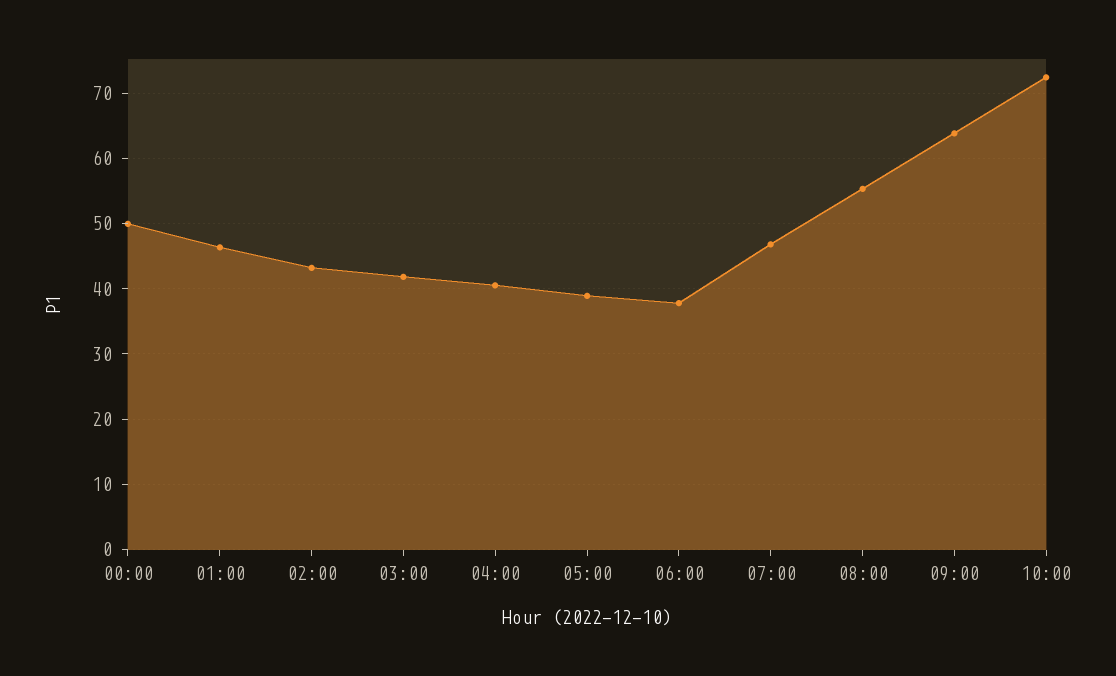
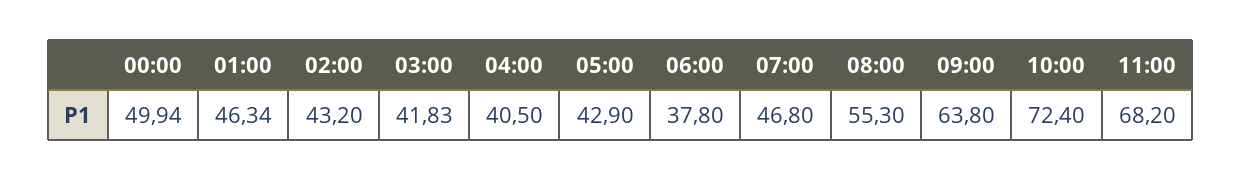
05:00: 39 -> 42.9
11:00: none -> 68.2

